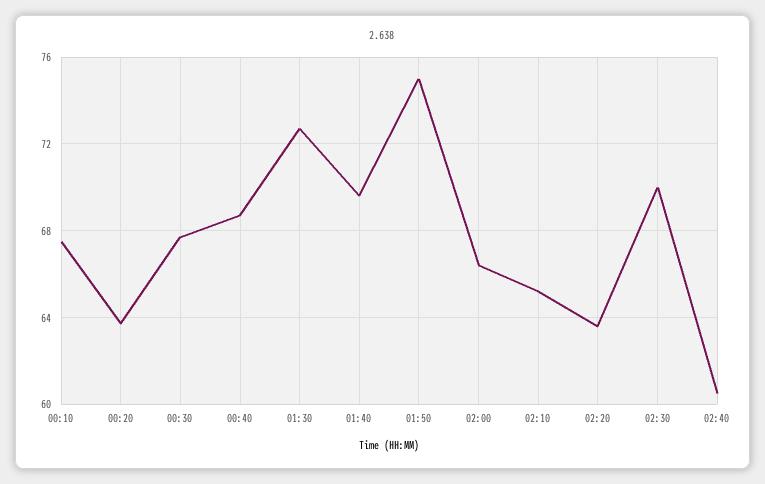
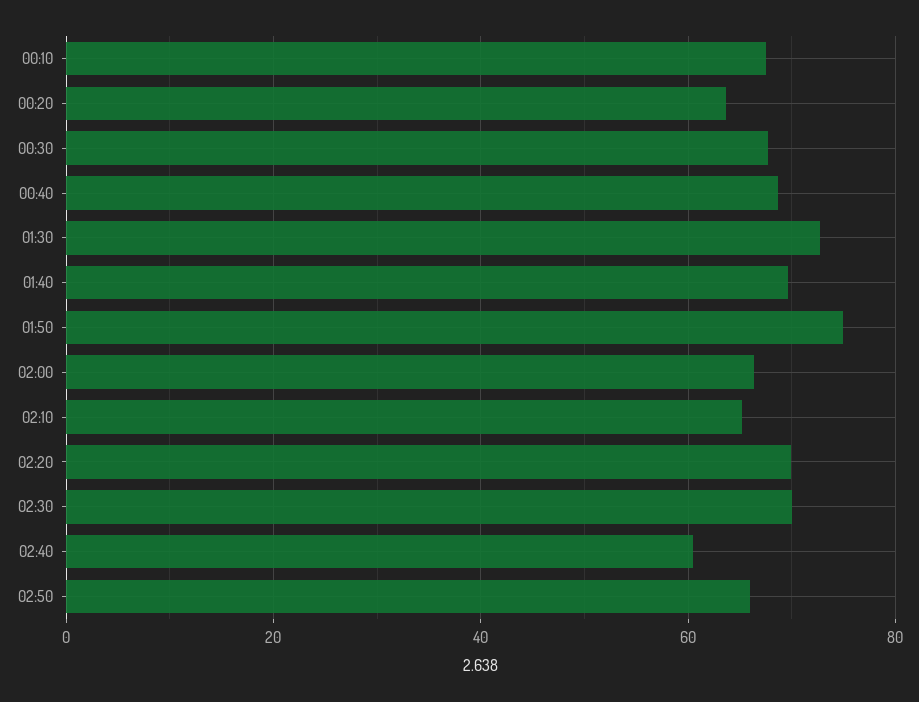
02:20: 63.5 -> 70
02:50: none -> 66

